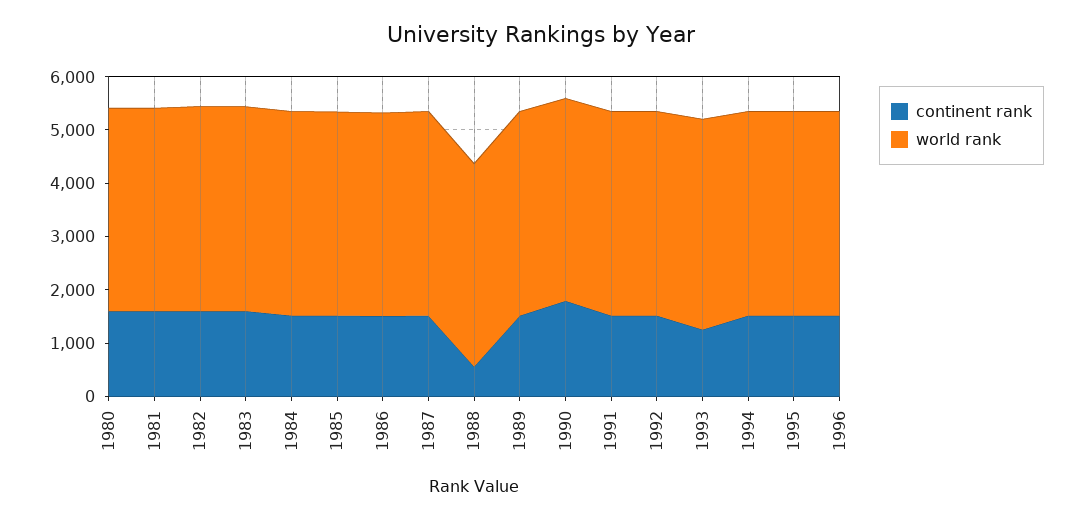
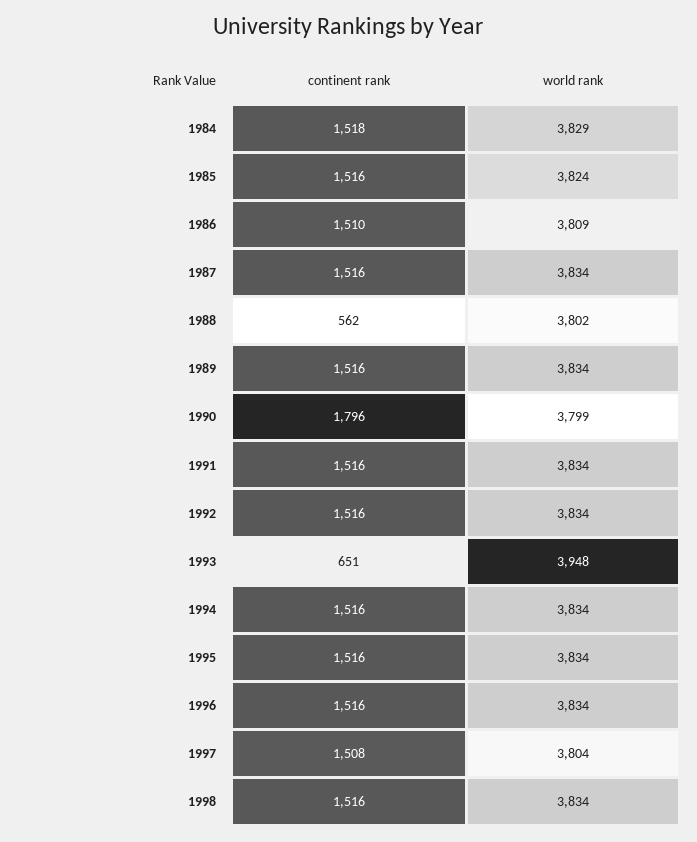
continent rank, 1980: 1600 -> none
world rank, 1980: 3800 -> none
continent rank, 1981: 1600 -> none
world rank, 1981: 3800 -> none
continent rank, 1982: 1600 -> none
world rank, 1982: 3800 -> none
continent rank, 1983: 1600 -> none
world rank, 1983: 3800 -> none
continent rank, 1993: 1200 -> 651
continent rank, 1997: none -> 1508
world rank, 1997: none -> 3804
continent rank, 1998: none -> 1516
world rank, 1998: none -> 3834

